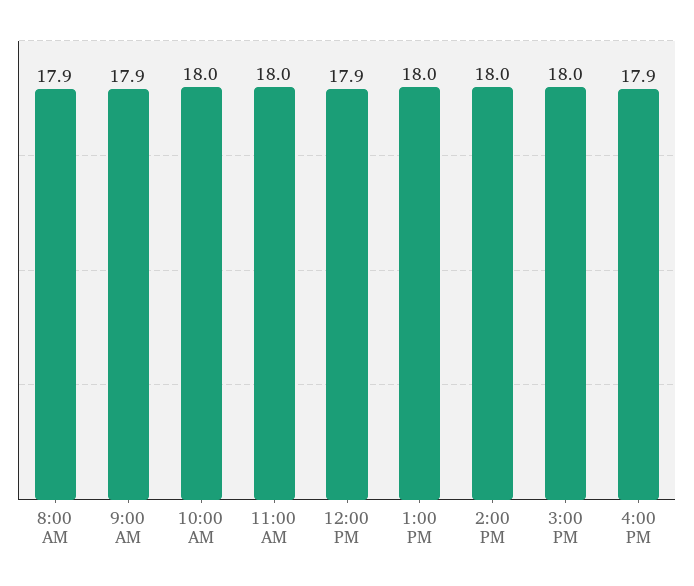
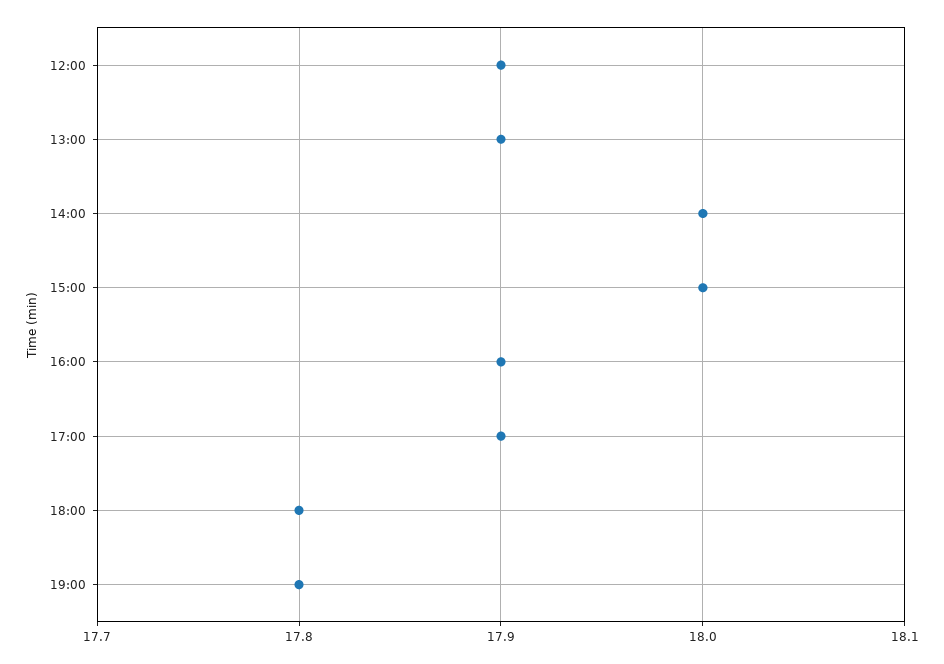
8:00 AM: 17.9 -> none
9:00 AM: 17.9 -> none
10:00 AM: 18 -> none
11:00 AM: 18 -> none
1:00 PM: 18 -> 17.9
17:00: none -> 17.9
18:00: none -> 17.8
19:00: none -> 17.8

